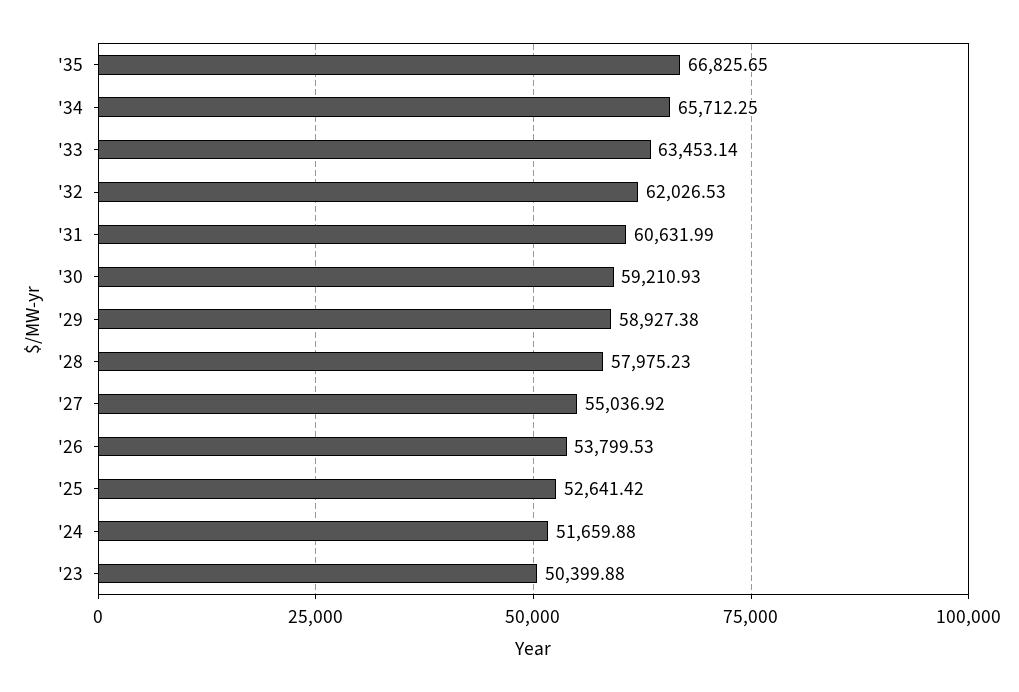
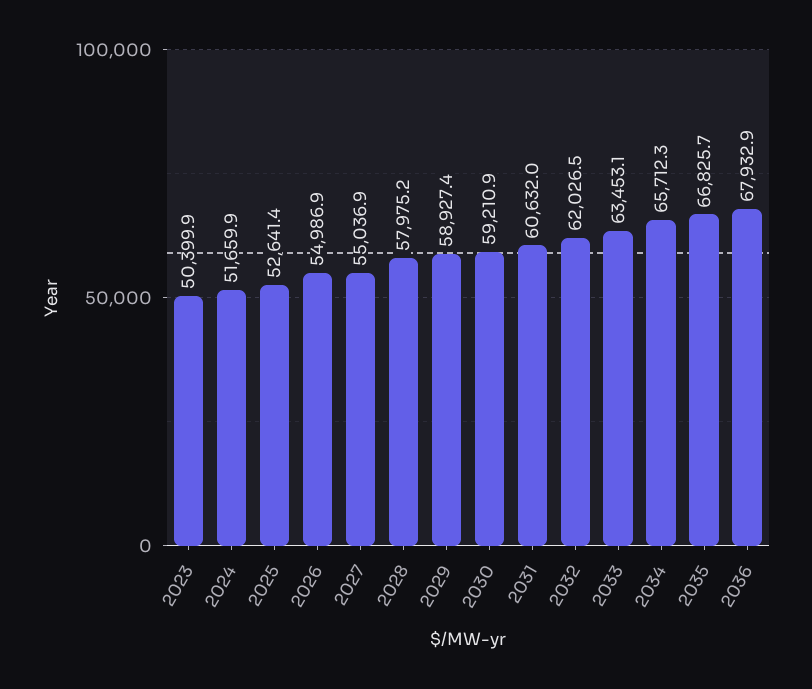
'26: 53799.53 -> 54986.9
2036: none -> 67932.9

